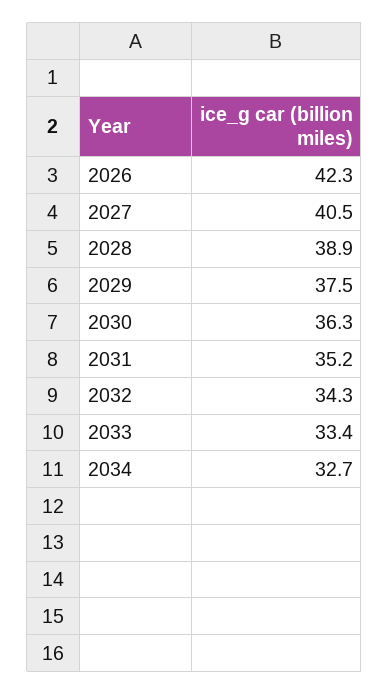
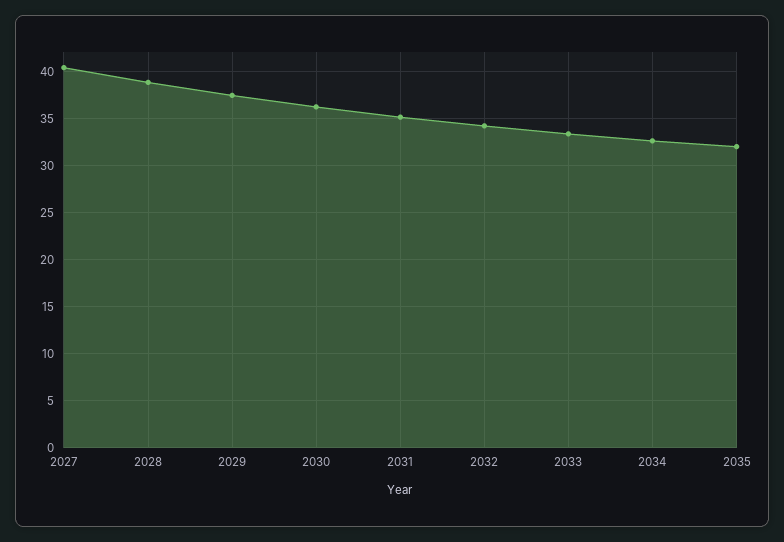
2026: 42.3 -> none
2035: none -> 32

